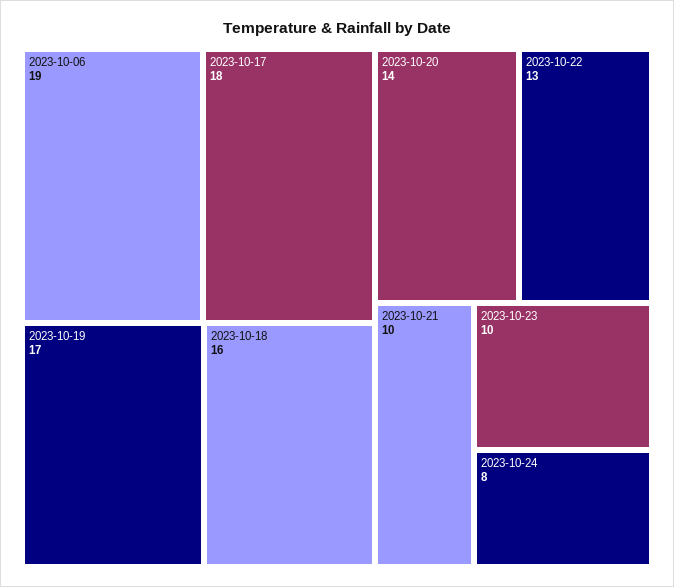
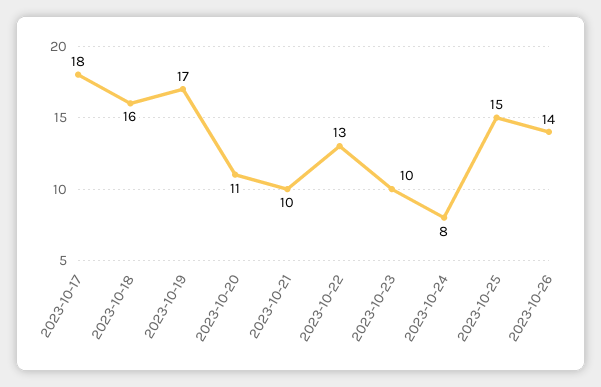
2023-10-06: 19 -> none
2023-10-20: 14 -> 11
2023-10-25: none -> 15
2023-10-26: none -> 14

